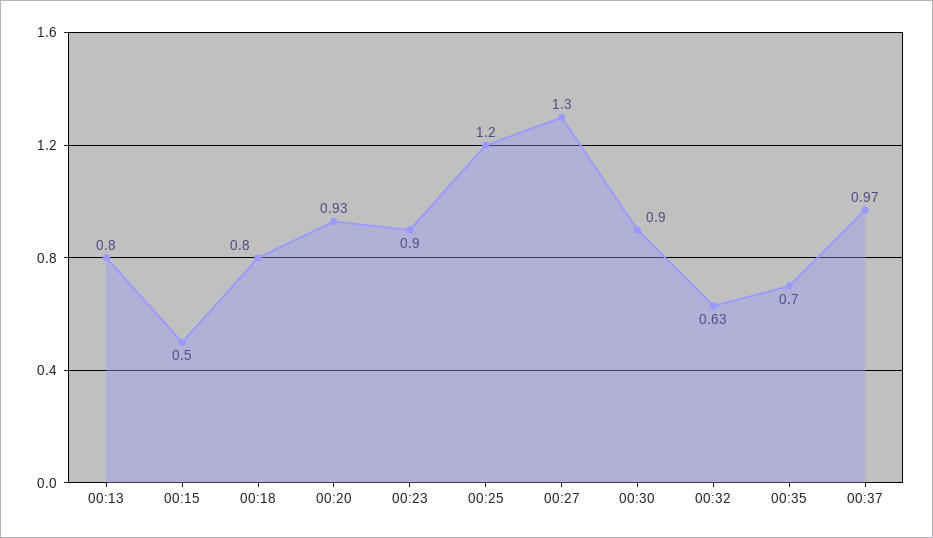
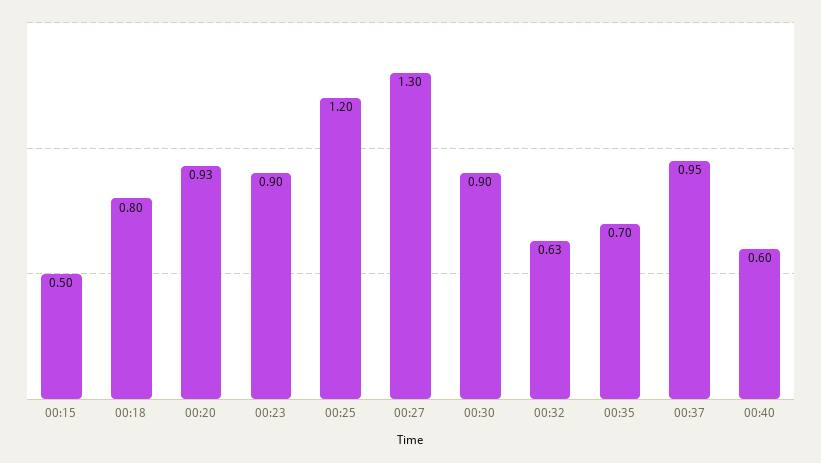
00:13: 0.8 -> none
00:37: 0.97 -> 0.95
00:40: none -> 0.6

